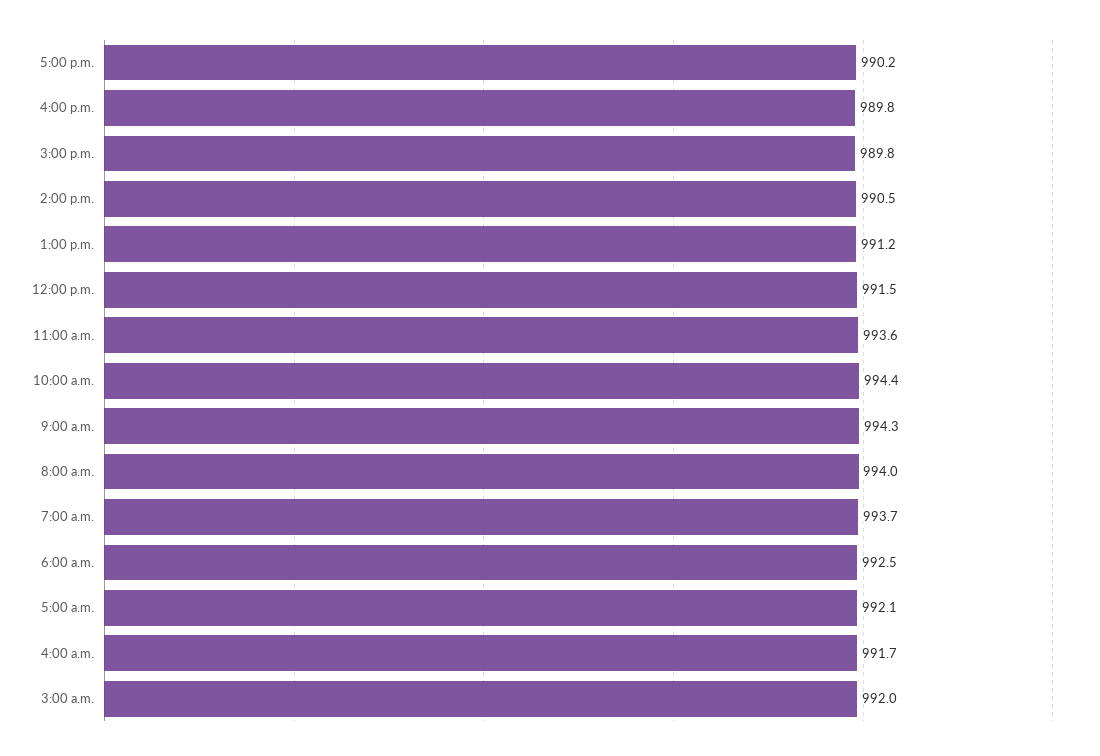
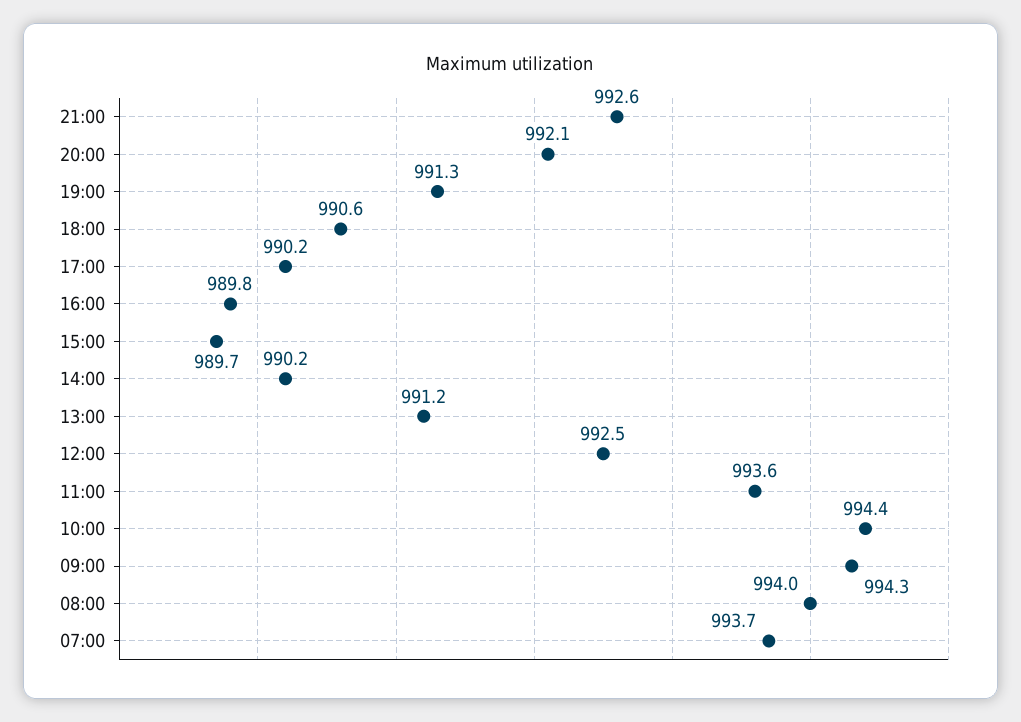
3:00 p.m.: 989.8 -> 989.7
2:00 p.m.: 990.5 -> 990.2
12:00 p.m.: 991.5 -> 992.5
6:00 a.m.: 992.5 -> none
5:00 a.m.: 992.1 -> none
4:00 a.m.: 991.7 -> none
3:00 a.m.: 992 -> none
21:00: none -> 992.6
20:00: none -> 992.1
19:00: none -> 991.3
18:00: none -> 990.6

